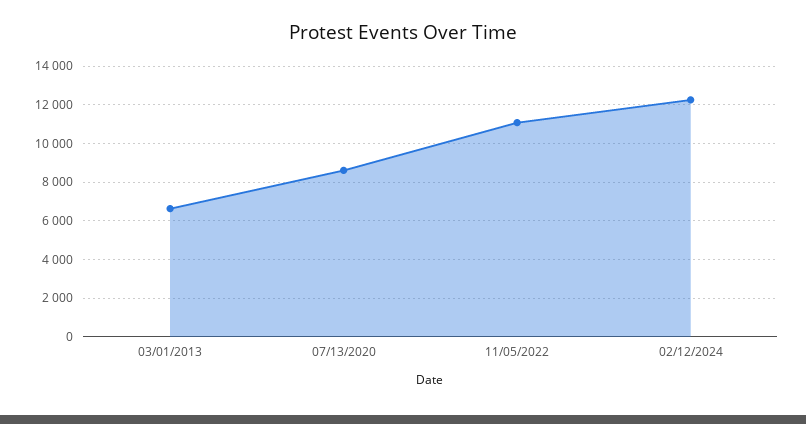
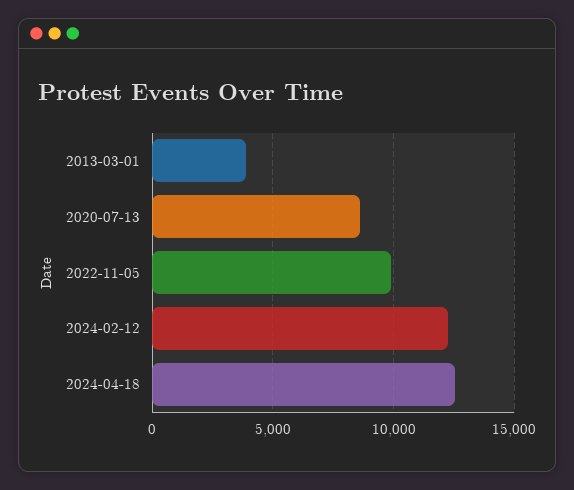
03/01/2013: 6500 -> 4000
11/05/2022: 11000 -> 10000
2024-04-18: none -> 12500

